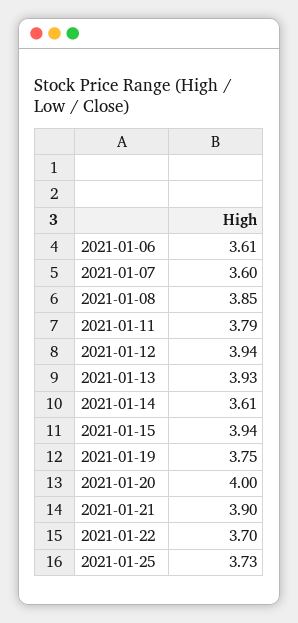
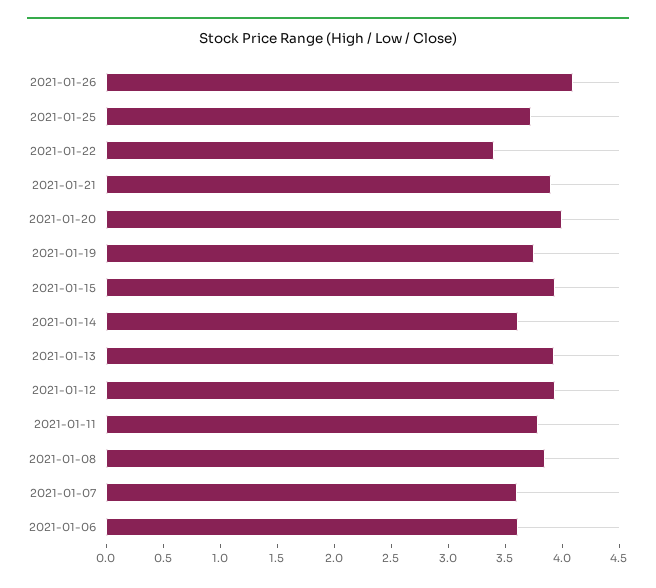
2021-01-22: 3.7 -> 3.4
2021-01-26: none -> 4.1

